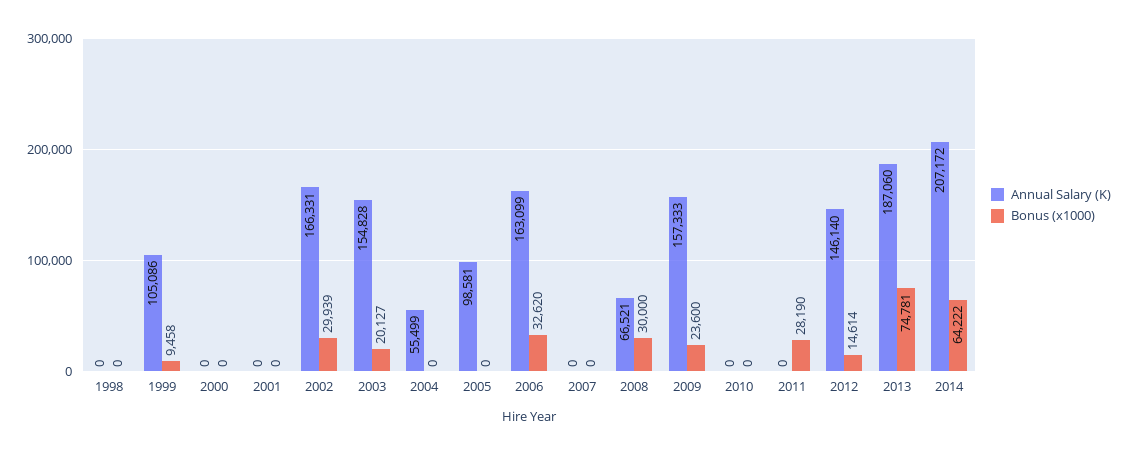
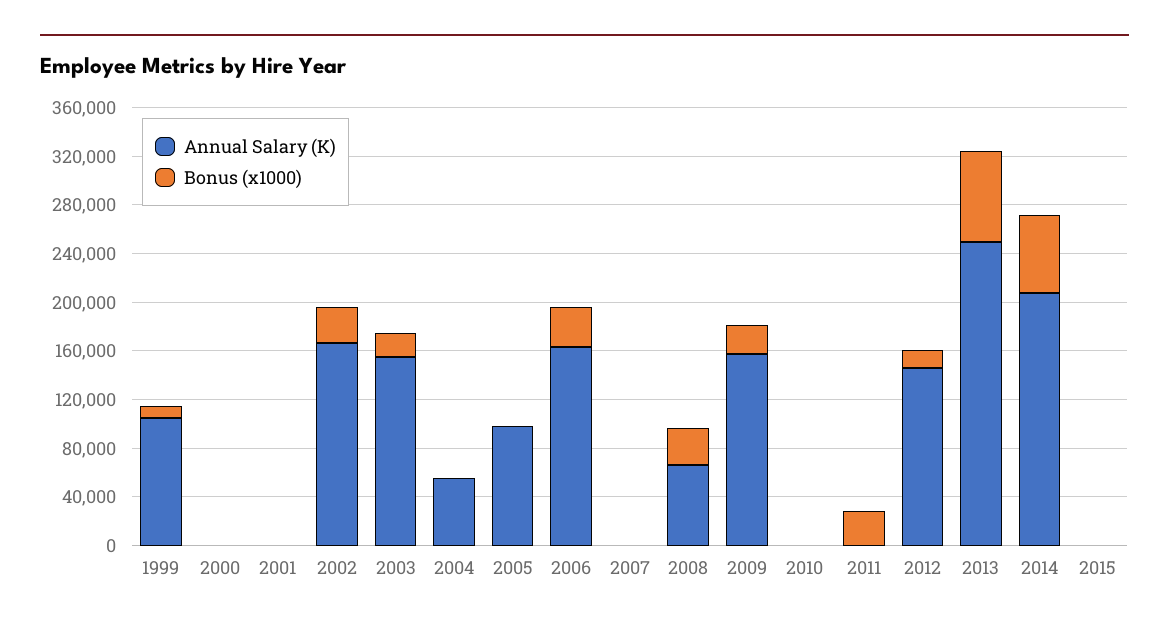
Annual Salary (K), 1998: 0 -> none
Bonus (x1000), 1998: 0 -> none
Annual Salary (K), 2013: 187060 -> 250000
Annual Salary (K), 2015: none -> 0
Bonus (x1000), 2015: none -> 0

